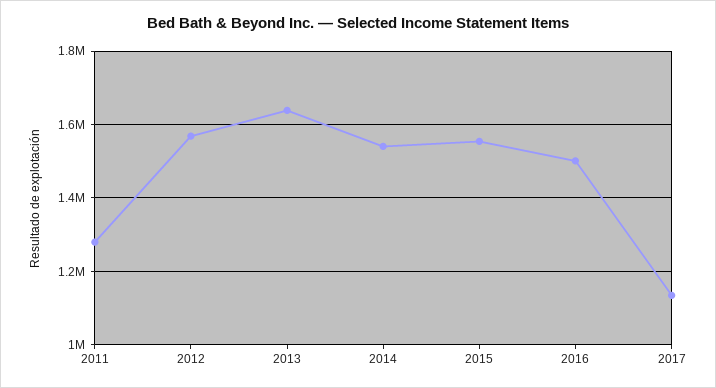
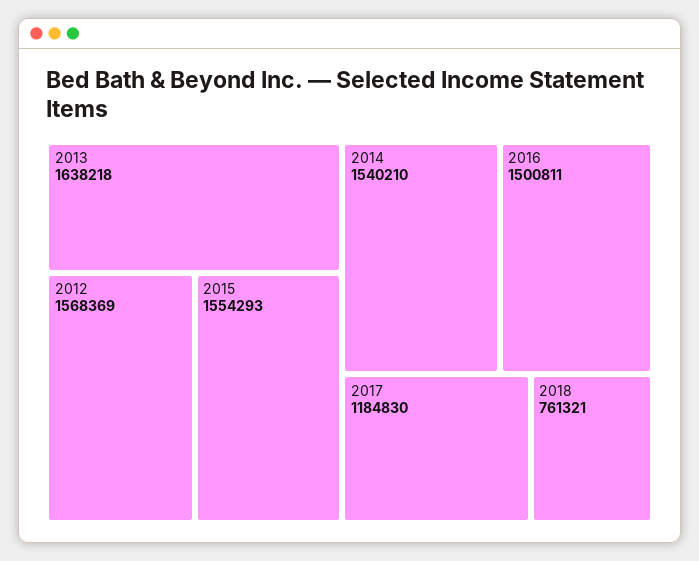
2011: 1280000 -> none
2017: 1140000 -> 1184830
2018: none -> 761321

